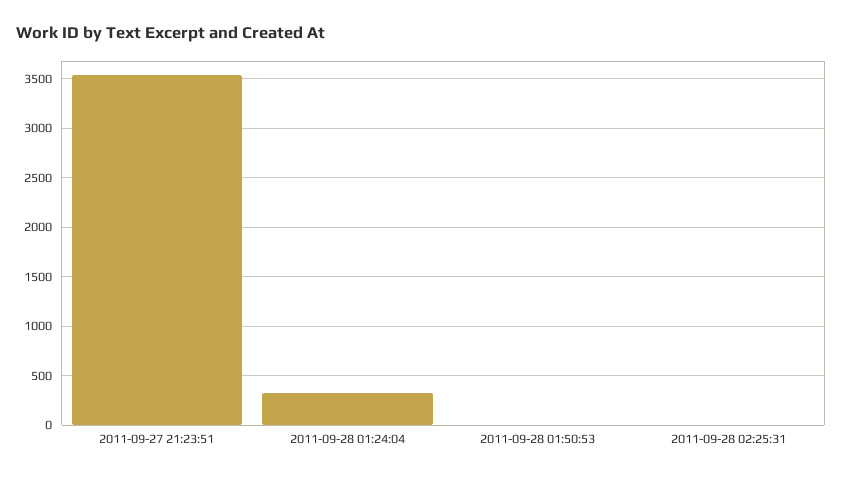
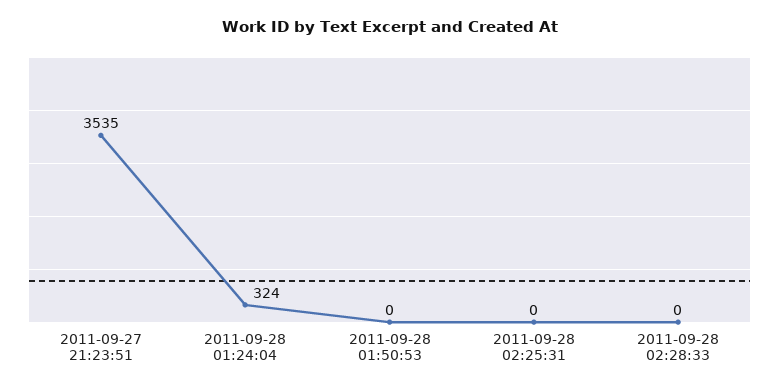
2011-09-28 02:28:33: none -> 0

